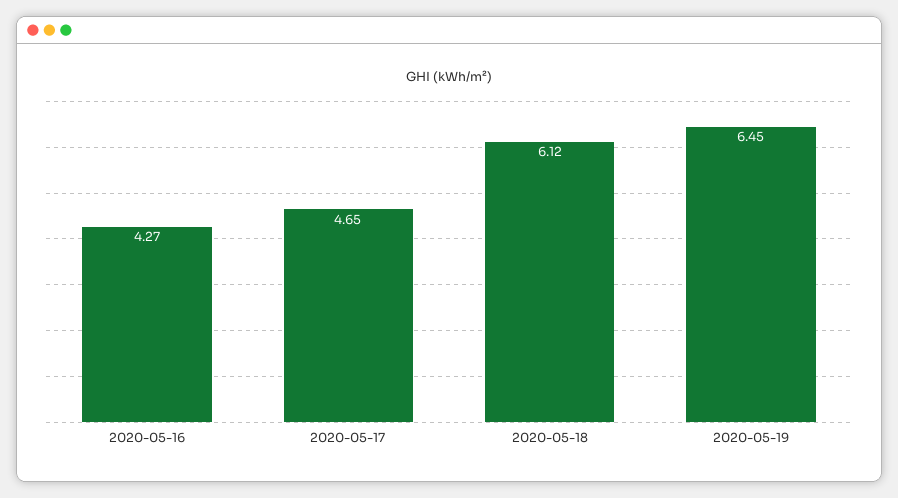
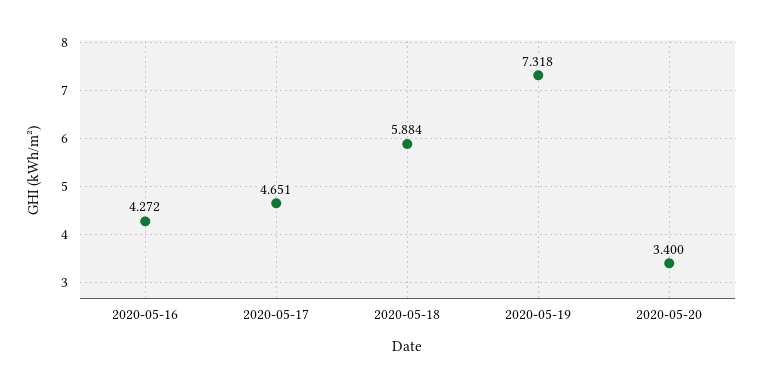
2020-05-18: 6.12 -> 5.884
2020-05-19: 6.45 -> 7.318
2020-05-20: none -> 3.4

